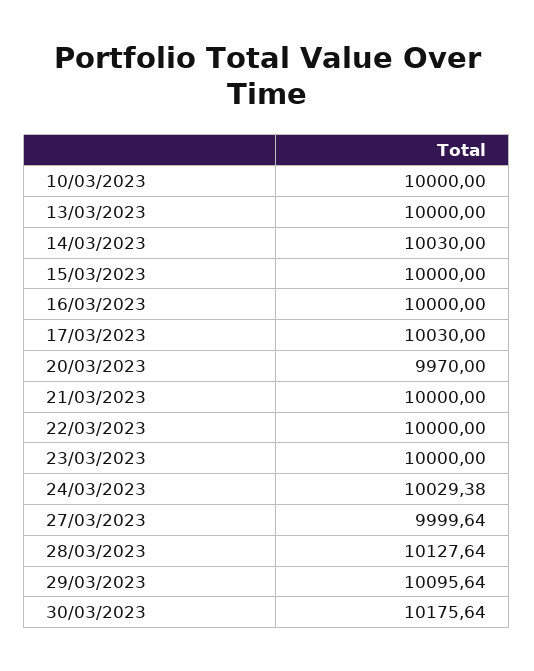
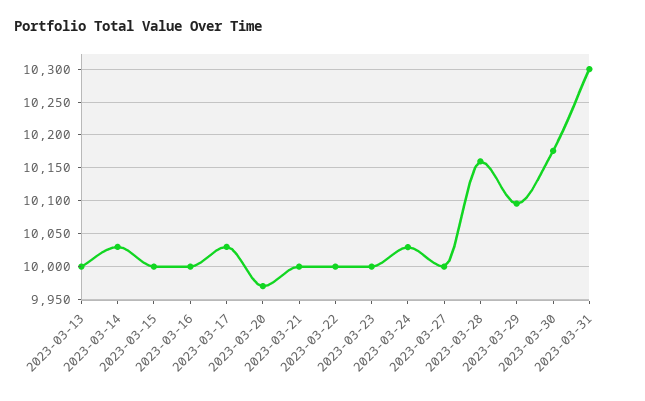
10/03/2023: 10000 -> none
28/03/2023: 10127.64 -> 10160
2023-03-31: none -> 10300

